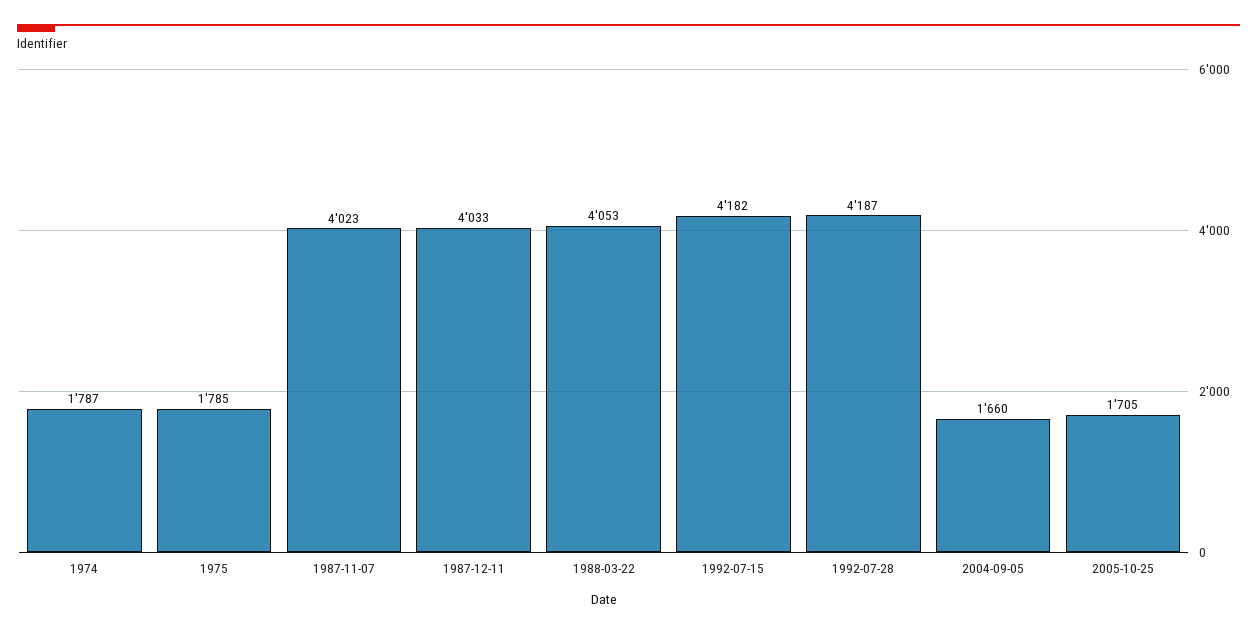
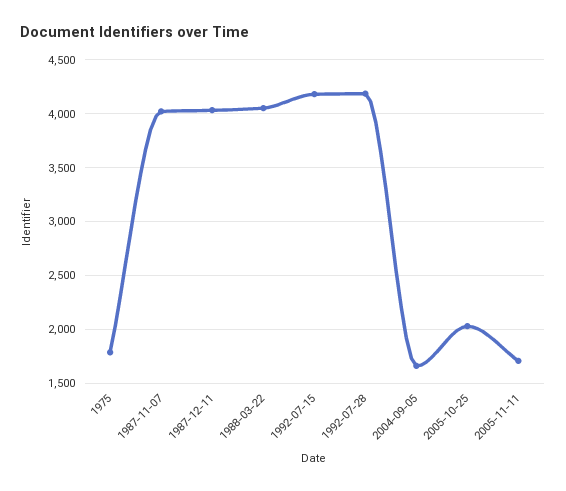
1974: 1787 -> none
2005-10-25: 1705 -> 2000
2005-11-11: none -> 1700

